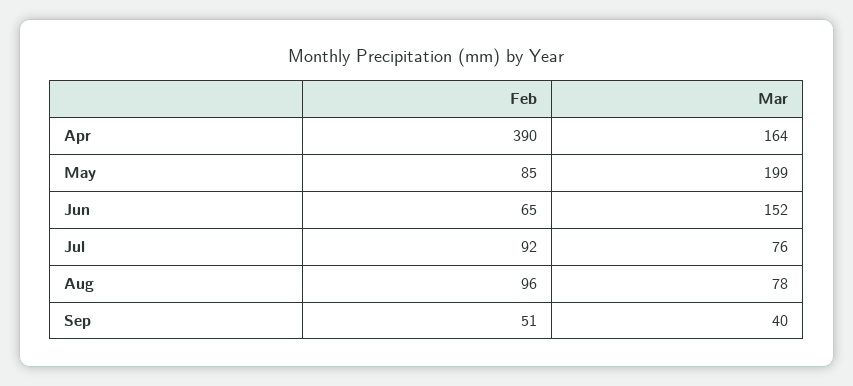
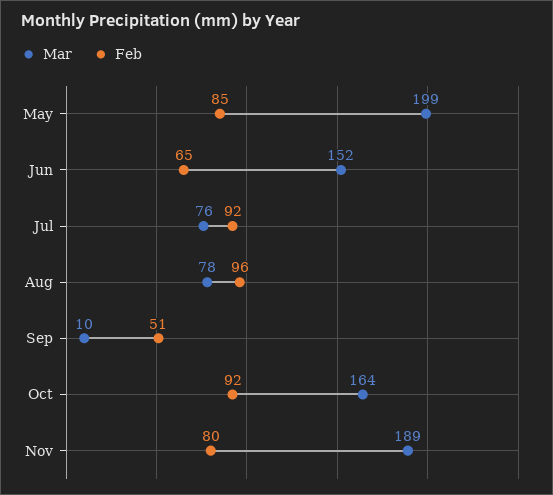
Feb, Apr: 390 -> none
Mar, Apr: 164 -> none
Mar, Sep: 40 -> 10
Mar, Oct: none -> 164
Feb, Oct: none -> 92
Mar, Nov: none -> 189
Feb, Nov: none -> 80

